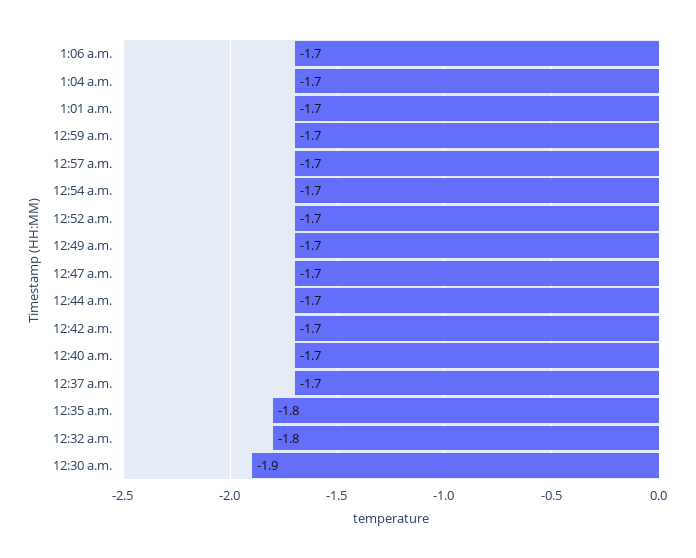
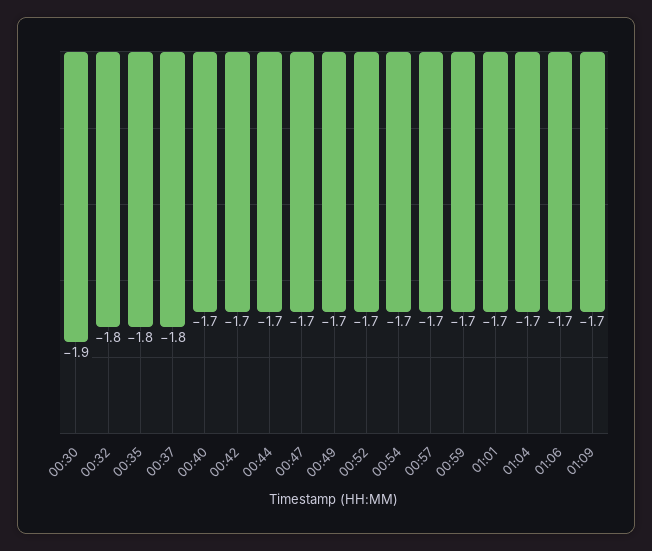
12:37 a.m.: -1.7 -> -1.8
01:09: none -> -1.7

